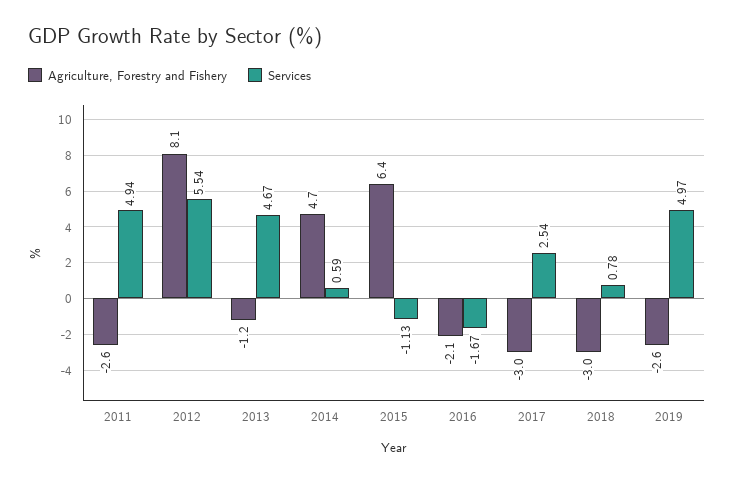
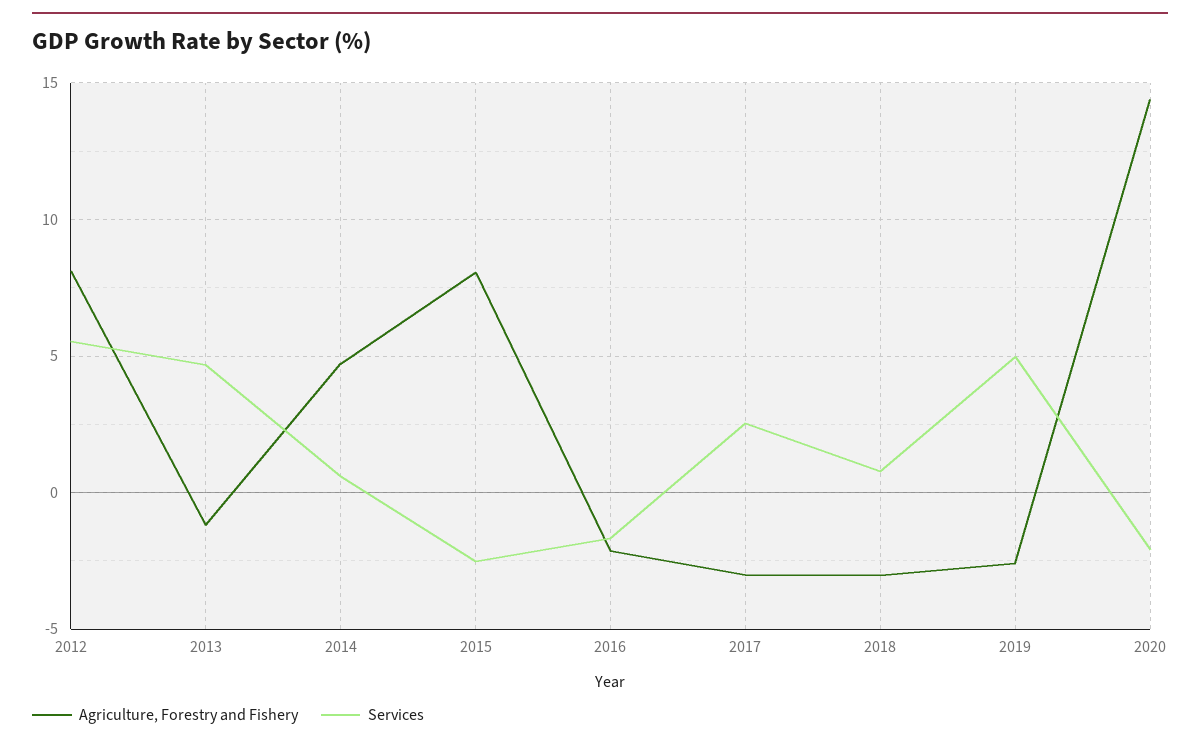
Agriculture, Forestry and Fishery, 2011: -2.6 -> none
Services, 2011: 4.94 -> none
Agriculture, Forestry and Fishery, 2015: 6.4 -> 8
Services, 2015: -1.13 -> -2.5
Agriculture, Forestry and Fishery, 2020: none -> 14.5
Services, 2020: none -> -2

